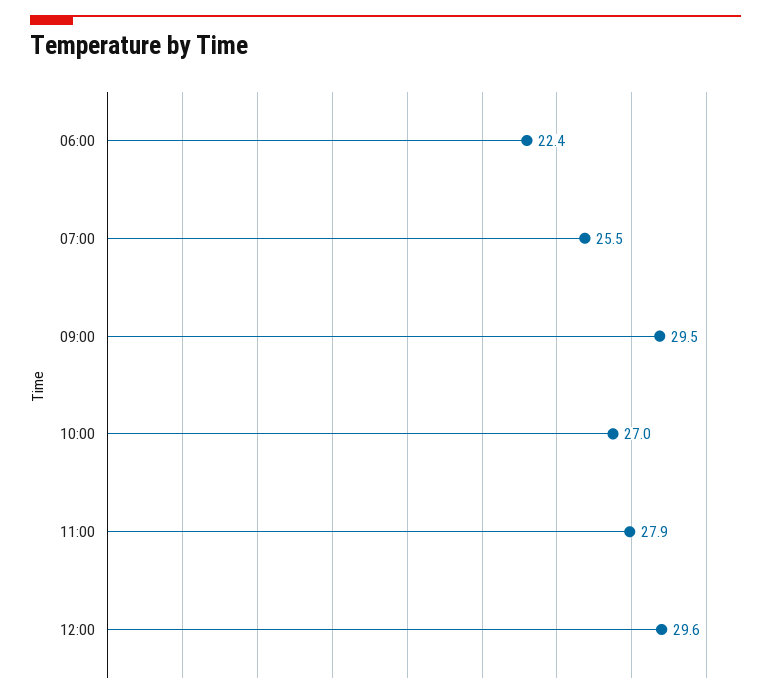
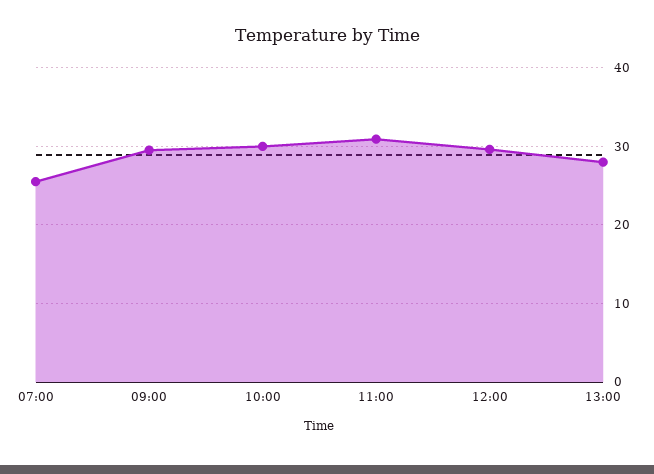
06:00: 22.4 -> none
10:00: 27 -> 30
11:00: 27.9 -> 31
13:00: none -> 28

